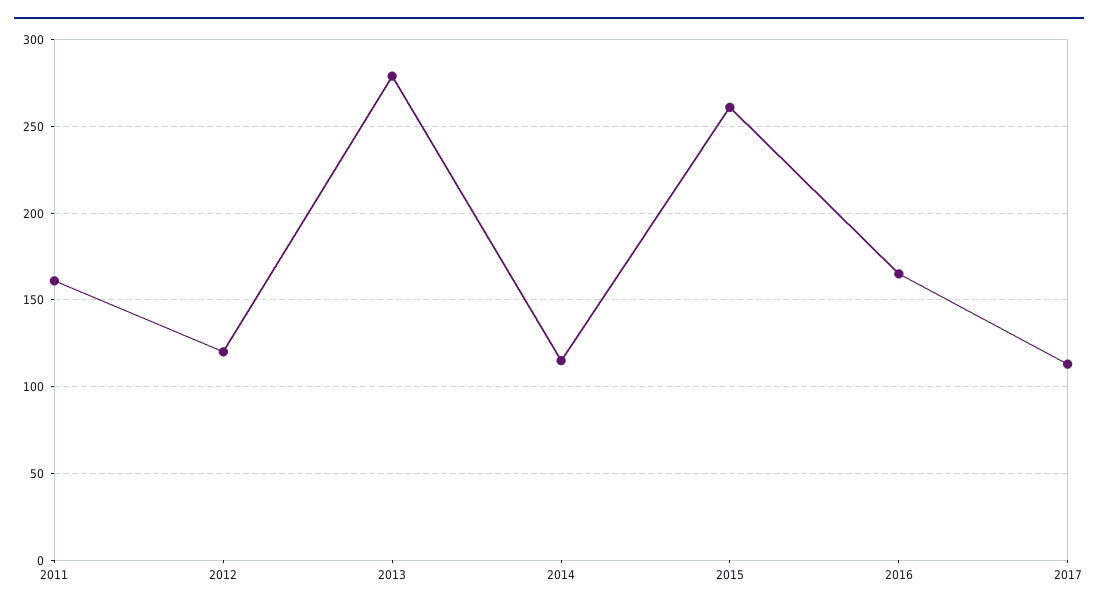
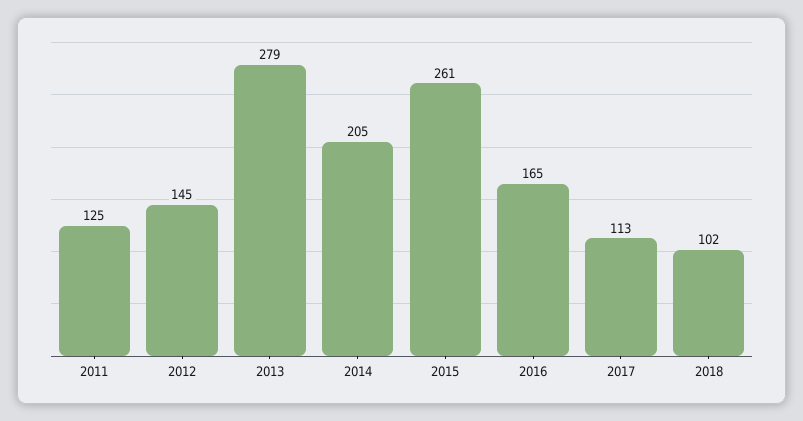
2011: 160 -> 125
2012: 120 -> 145
2014: 115 -> 205
2018: none -> 102

